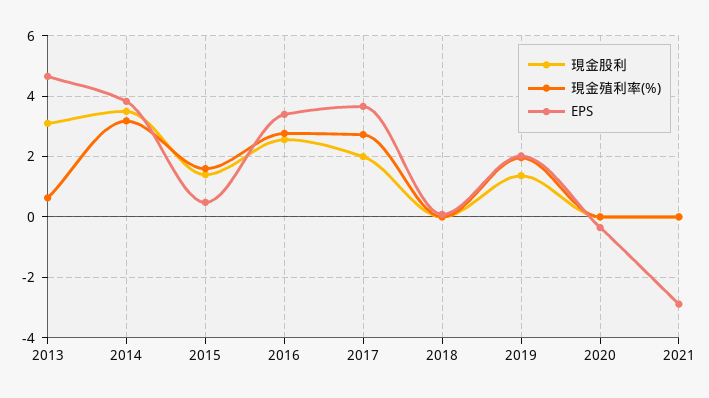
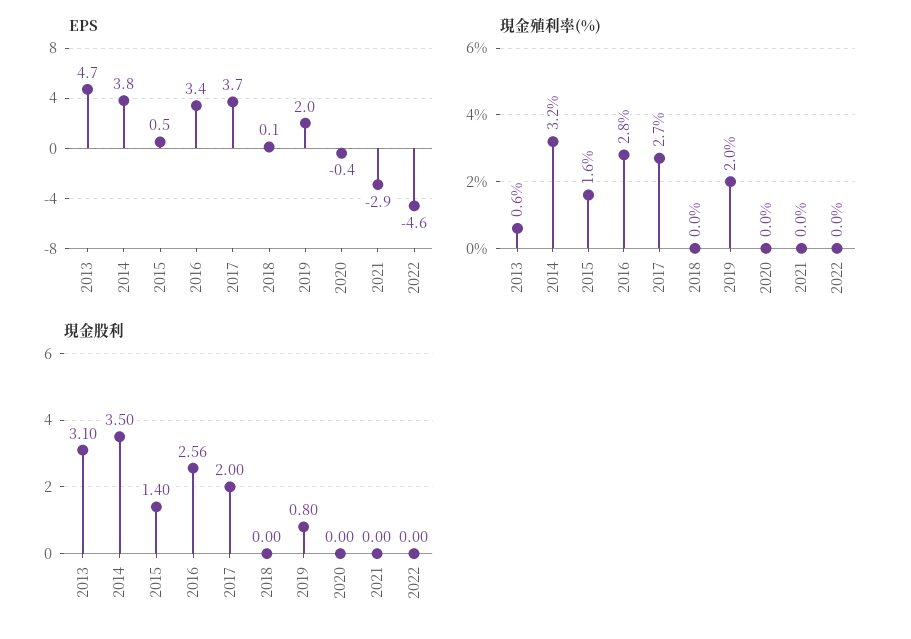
現金股利, 2019: 1.4 -> 0.8
EPS, 2022: none -> -4.6
現金殖利率(%), 2022: none -> 0
現金股利, 2022: none -> 0

